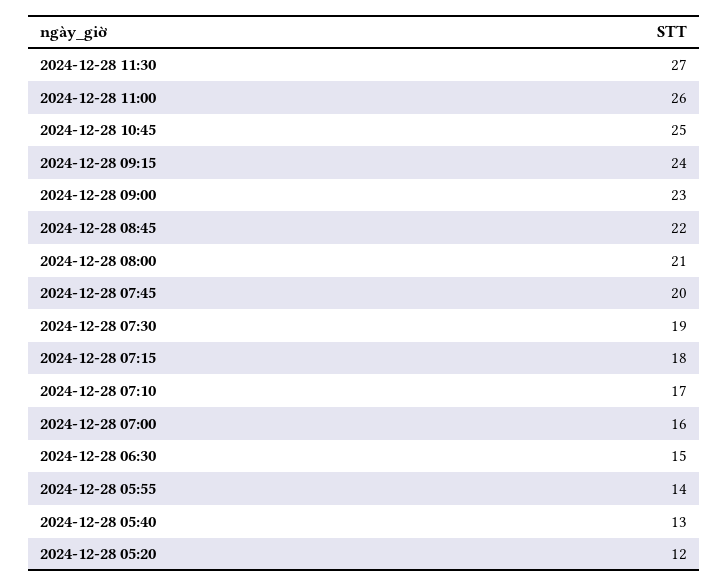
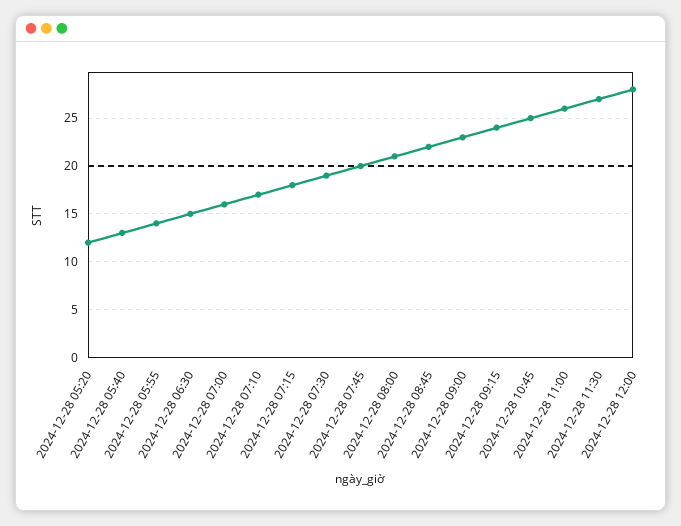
2024-12-28 12:00: none -> 28

